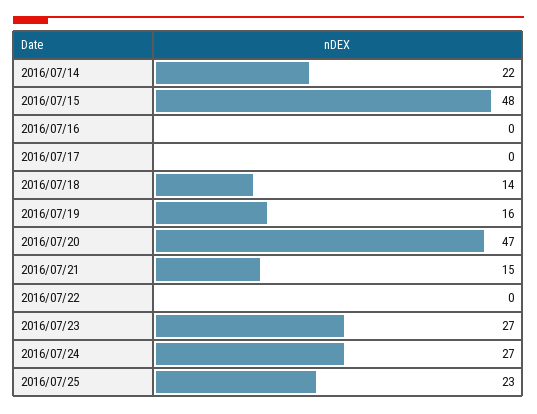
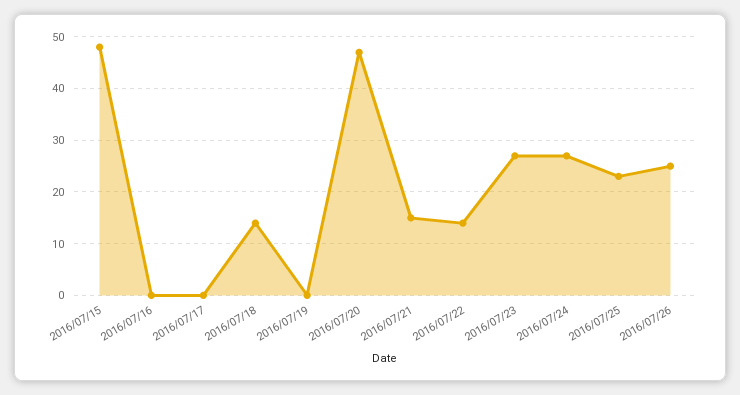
2016/07/14: 22 -> none
2016/07/19: 16 -> 0
2016/07/22: 0 -> 15
2016/07/26: none -> 25

